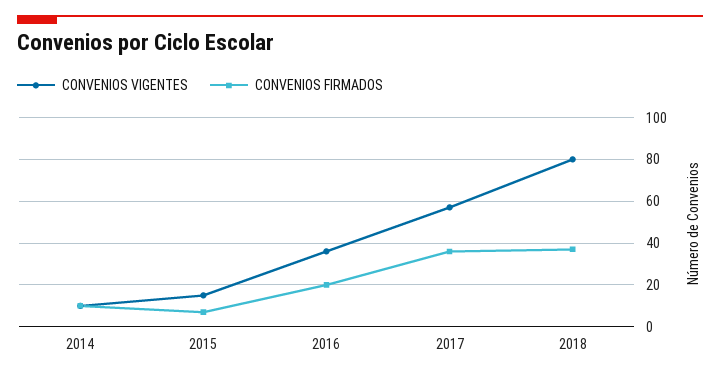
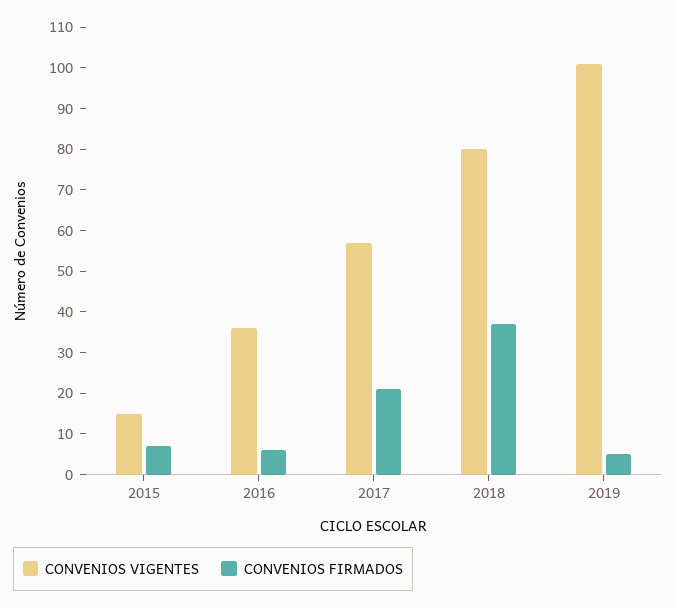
CONVENIOS VIGENTES, 2014: 10 -> none
CONVENIOS FIRMADOS, 2014: 10 -> none
CONVENIOS FIRMADOS, 2016: 20 -> 5
CONVENIOS FIRMADOS, 2017: 35 -> 20
CONVENIOS VIGENTES, 2019: none -> 100
CONVENIOS FIRMADOS, 2019: none -> 5

